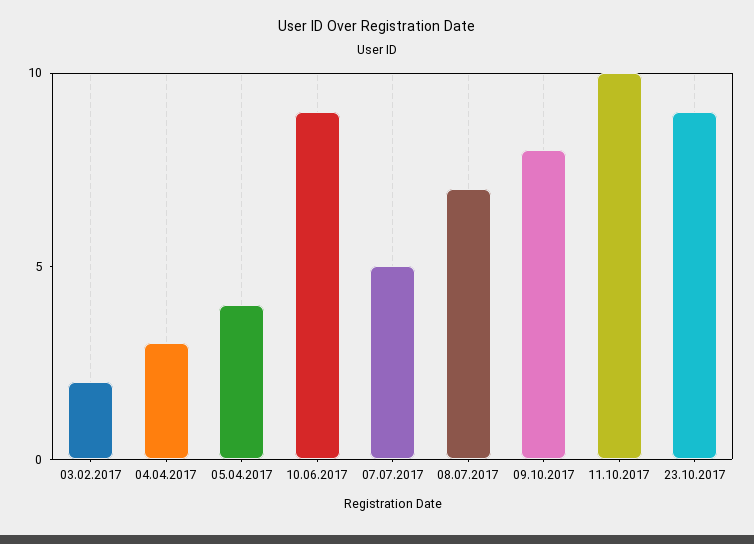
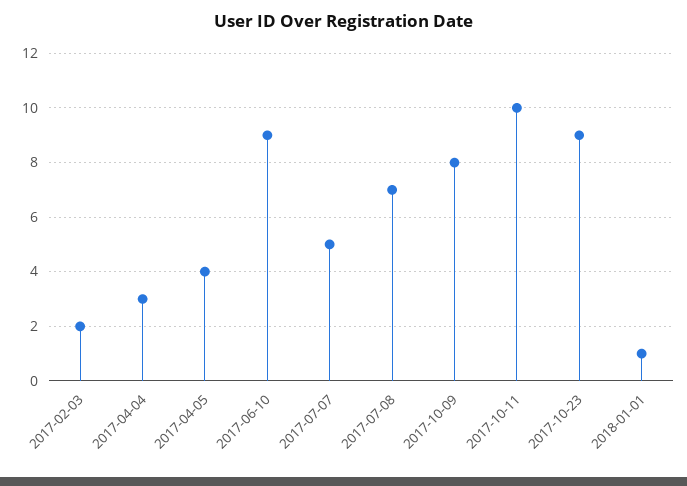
2018-01-01: none -> 1

